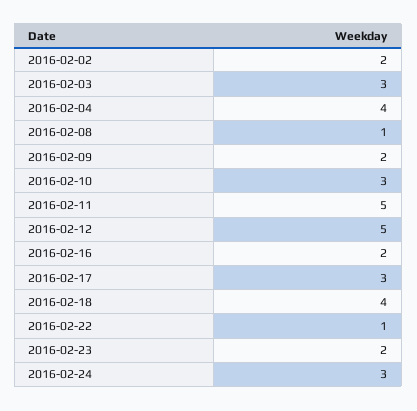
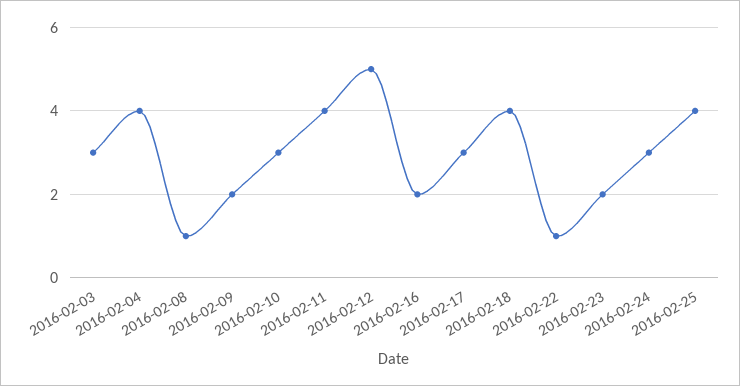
2016-02-02: 2 -> none
2016-02-11: 5 -> 4
2016-02-25: none -> 4

